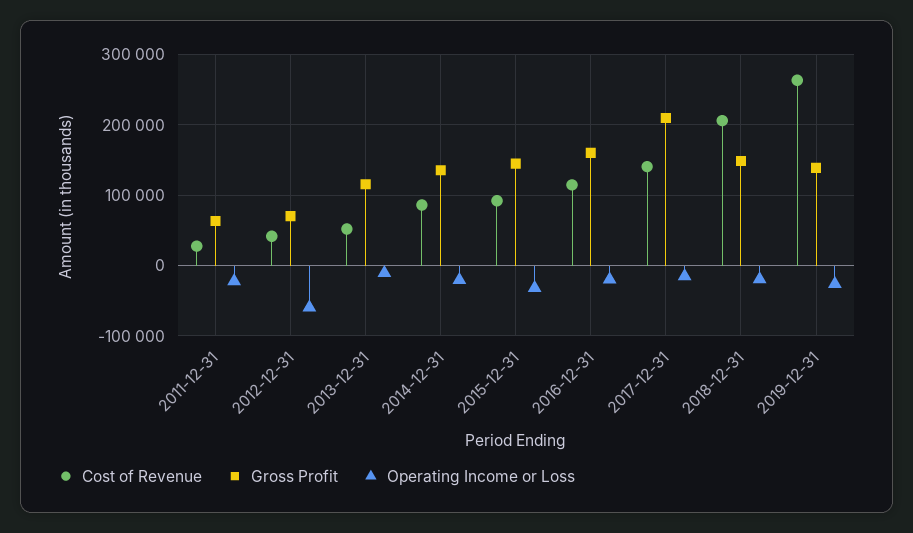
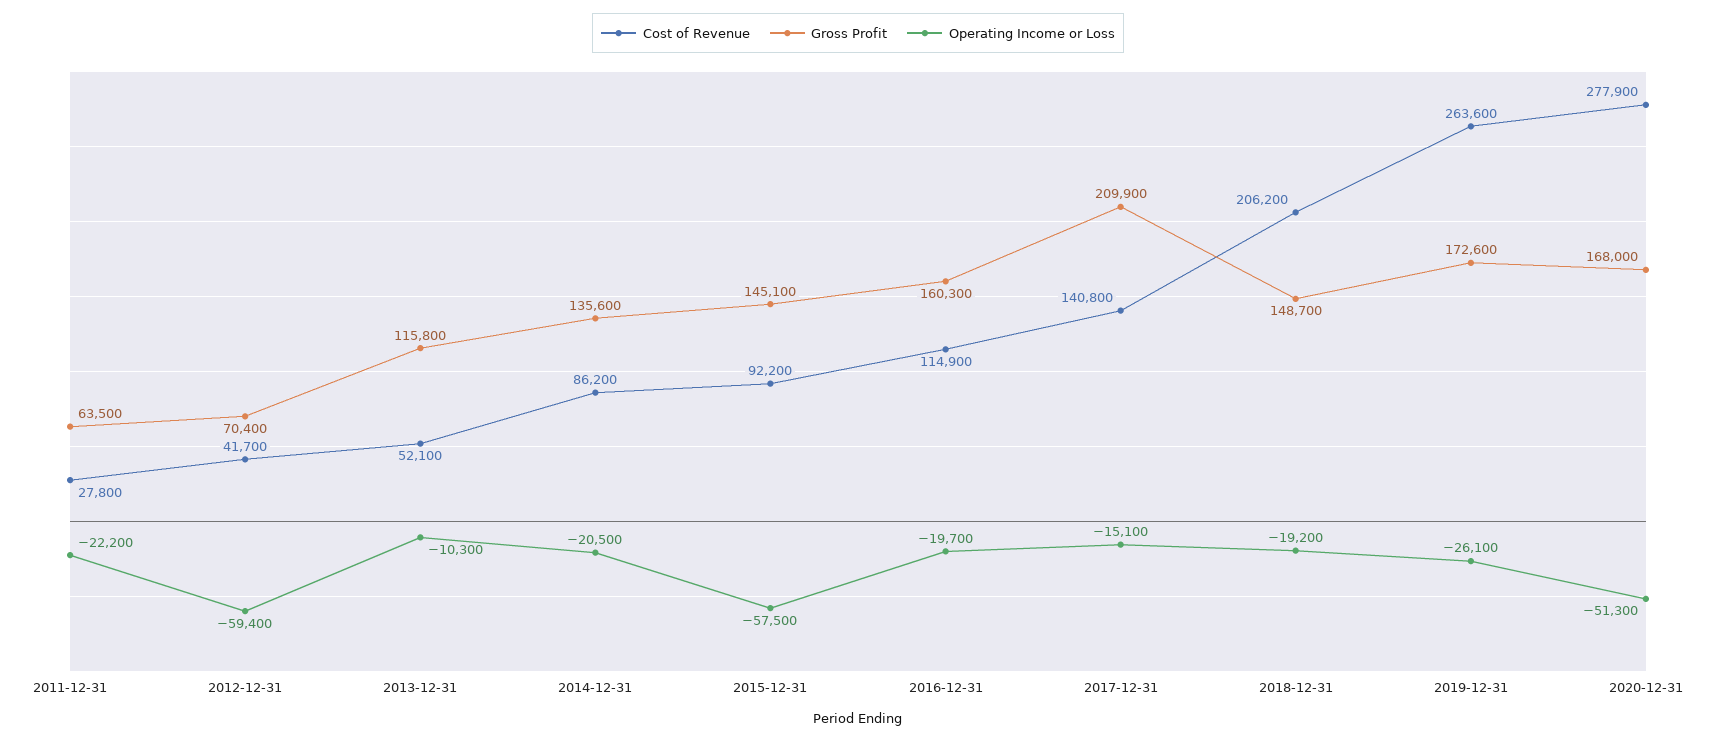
Operating Income or Loss, 2015-12-31: -30000 -> -57500
Gross Profit, 2019-12-31: 140000 -> 172600
Cost of Revenue, 2020-12-31: none -> 277900
Gross Profit, 2020-12-31: none -> 168000
Operating Income or Loss, 2020-12-31: none -> -51300

